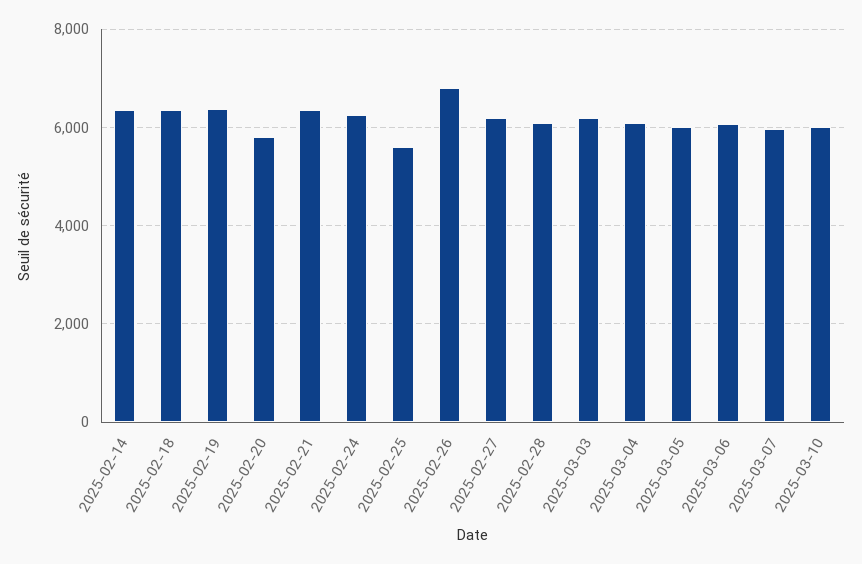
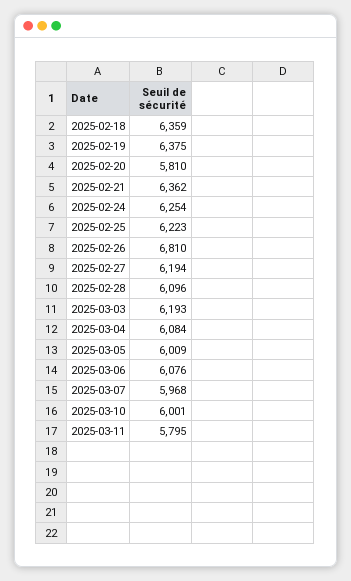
2025-02-14: 6400 -> none
2025-02-25: 5600 -> 6223
2025-03-11: none -> 5795

